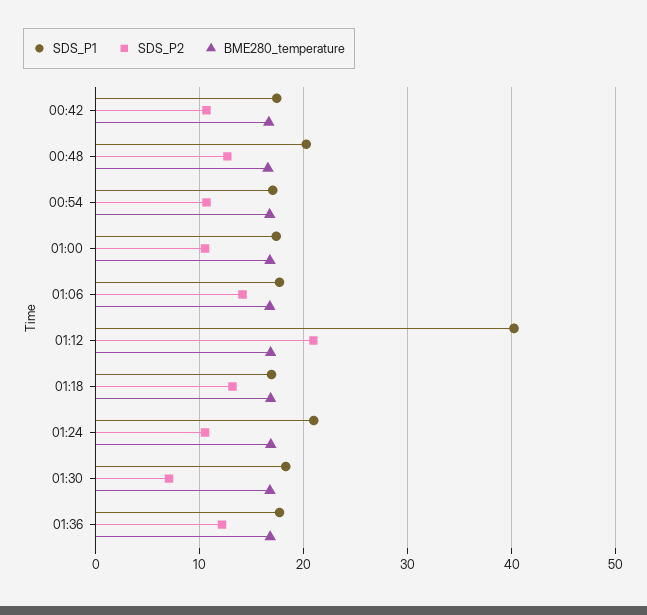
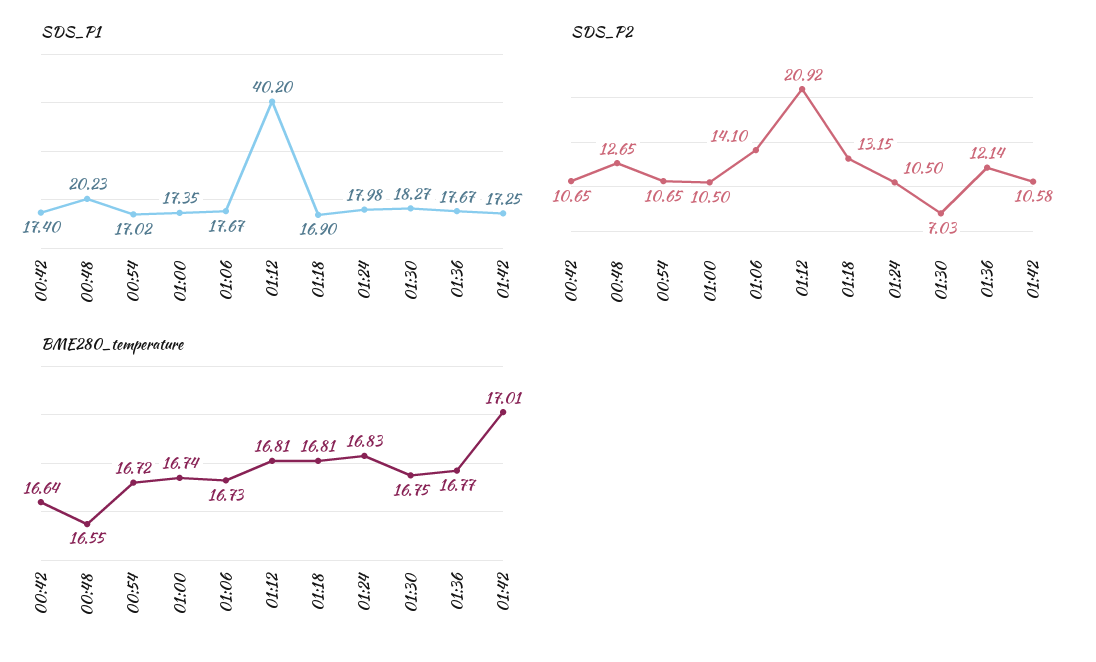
SDS_P1, 01:24: 21 -> 17.98
SDS_P1, 01:42: none -> 17.25
SDS_P2, 01:42: none -> 10.58
BME280_temperature, 01:42: none -> 17.01

